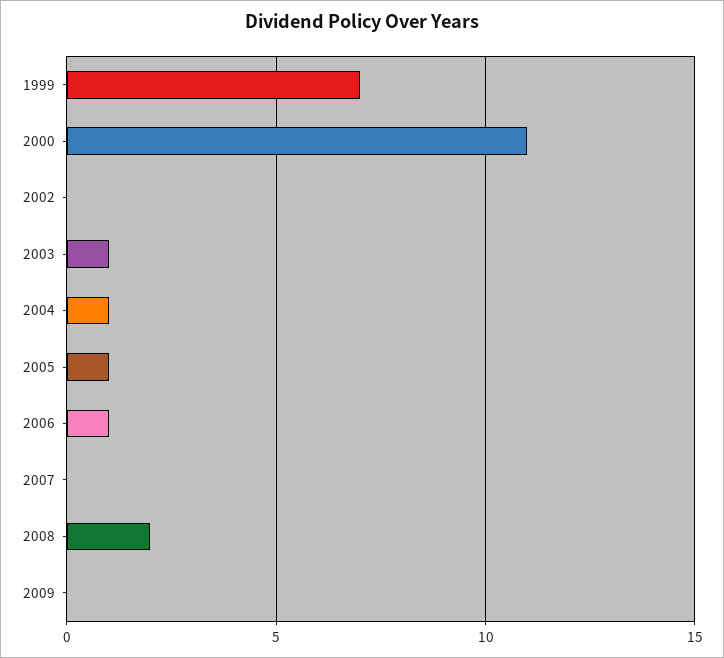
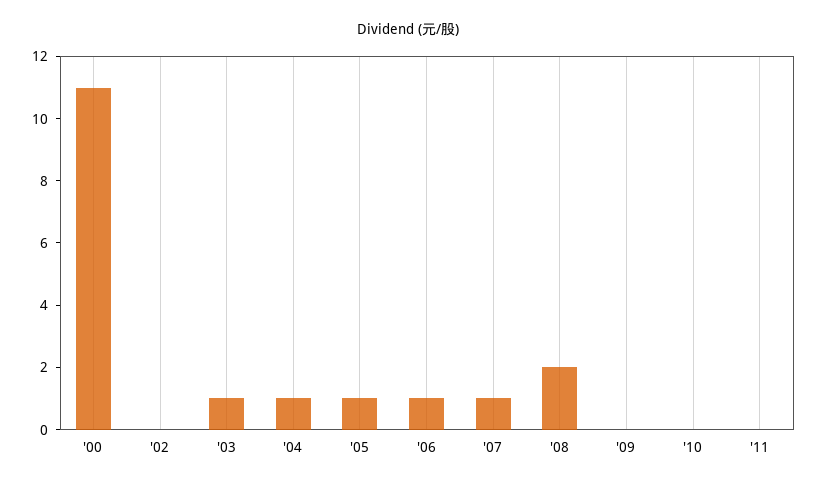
1999: 7 -> none
2007: 0 -> 1
'10: none -> 0
'11: none -> 0

